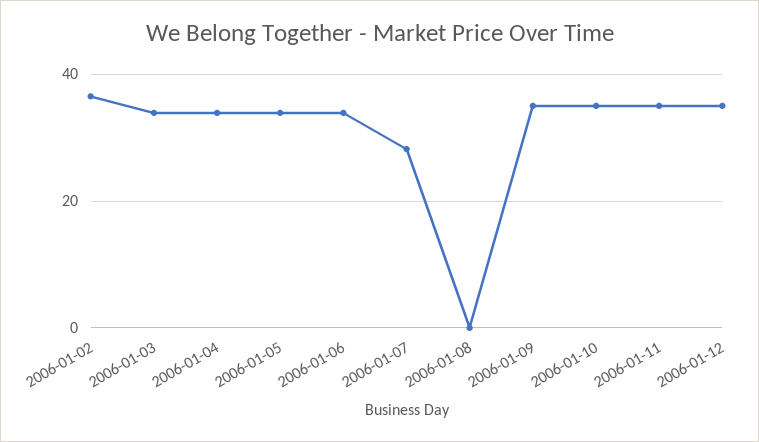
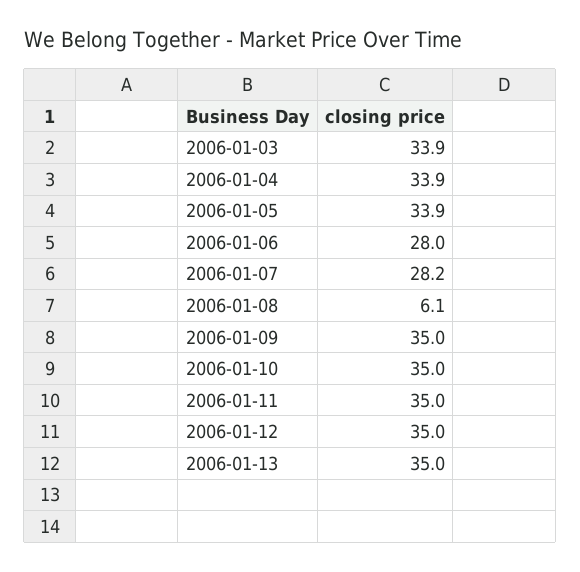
2006-01-02: 36 -> none
2006-01-06: 34 -> 28
2006-01-08: 0 -> 6.1
2006-01-13: none -> 35

